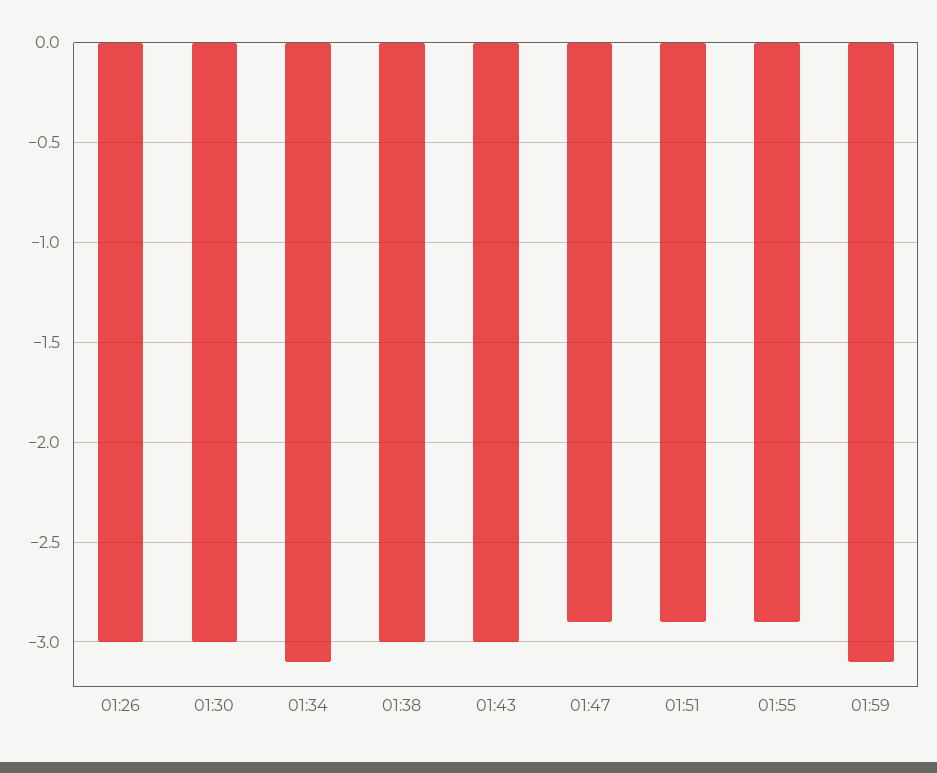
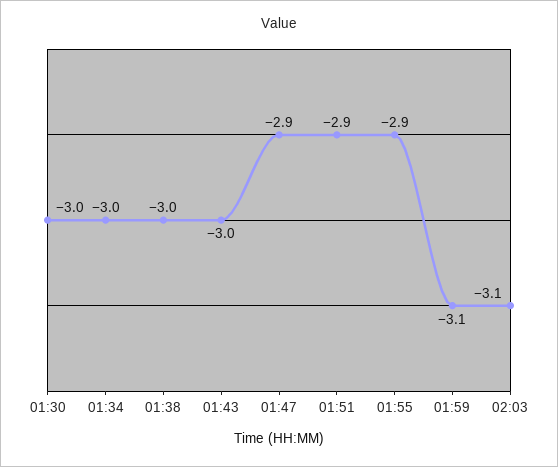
01:26: -3 -> none
01:34: -3.1 -> -3
02:03: none -> -3.1

